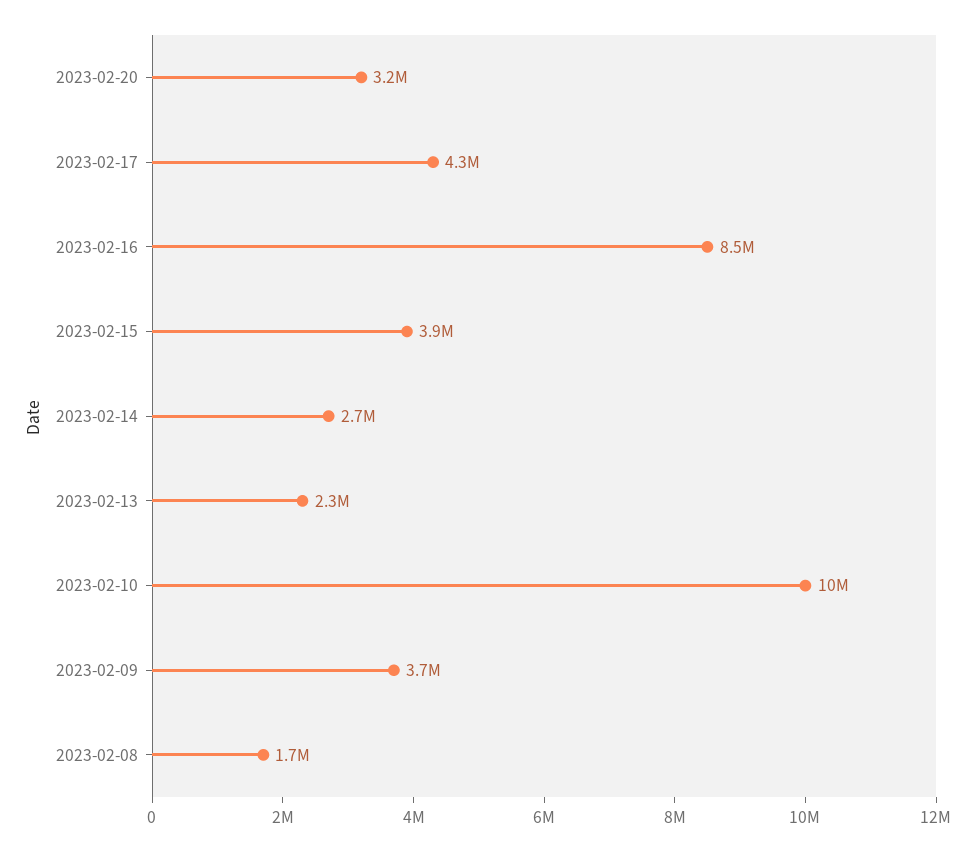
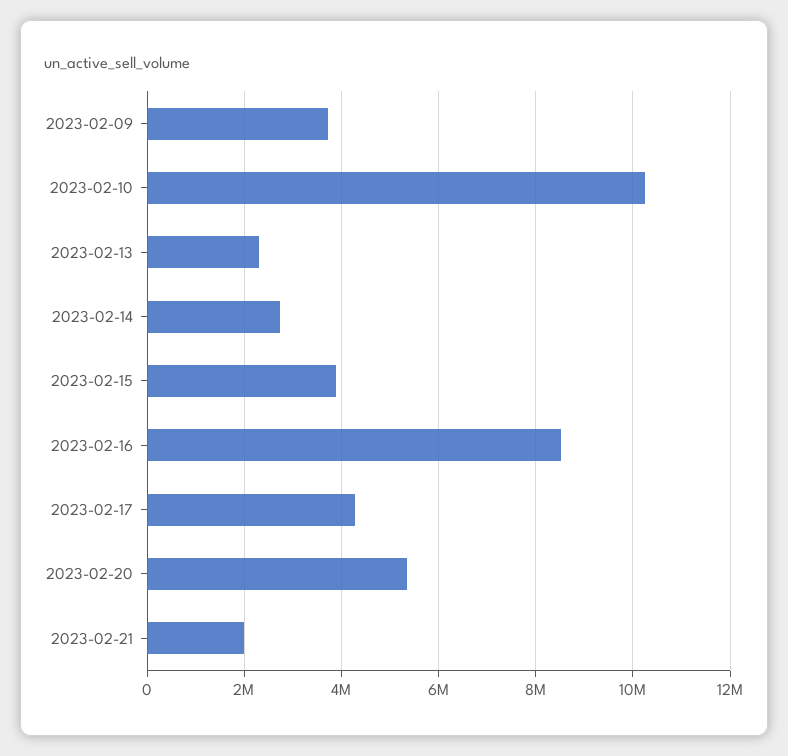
2023-02-20: 3200000 -> 5400000
2023-02-08: 1700000 -> none
2023-02-21: none -> 2000000

